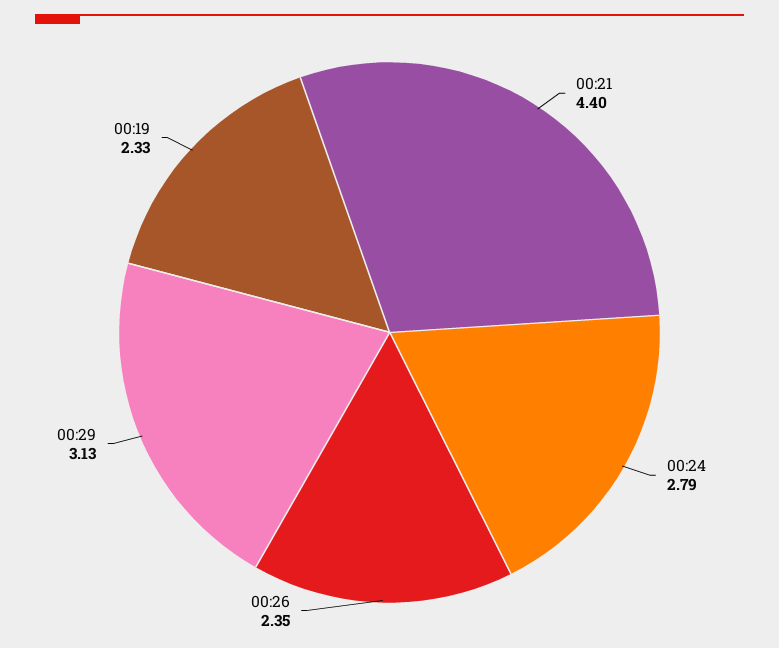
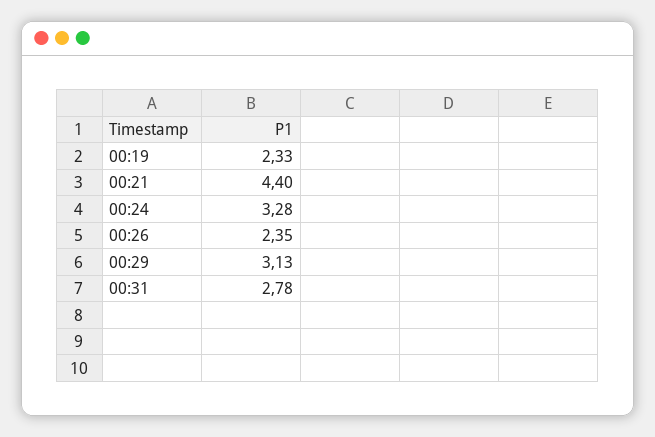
00:24: 2.79 -> 3.28
00:31: none -> 2.78

